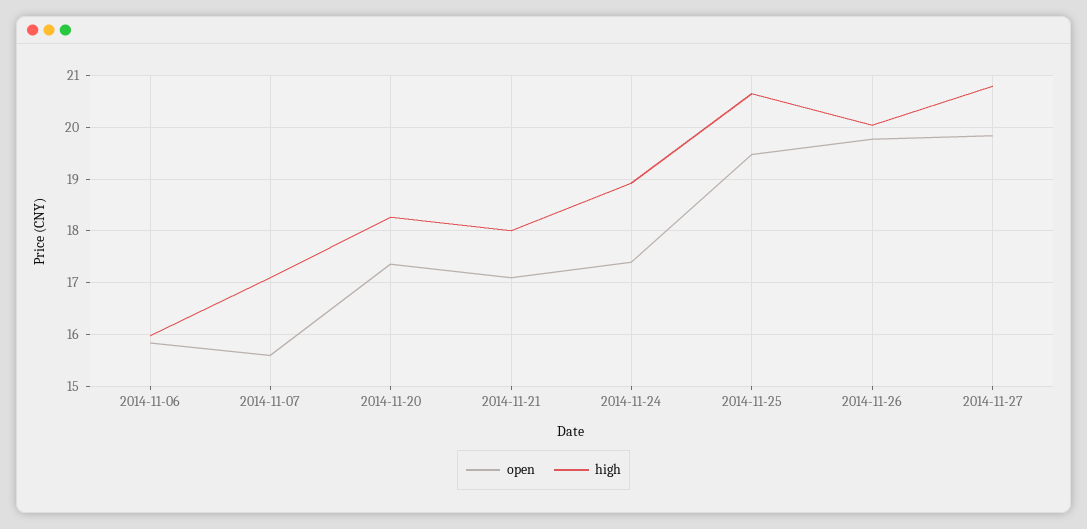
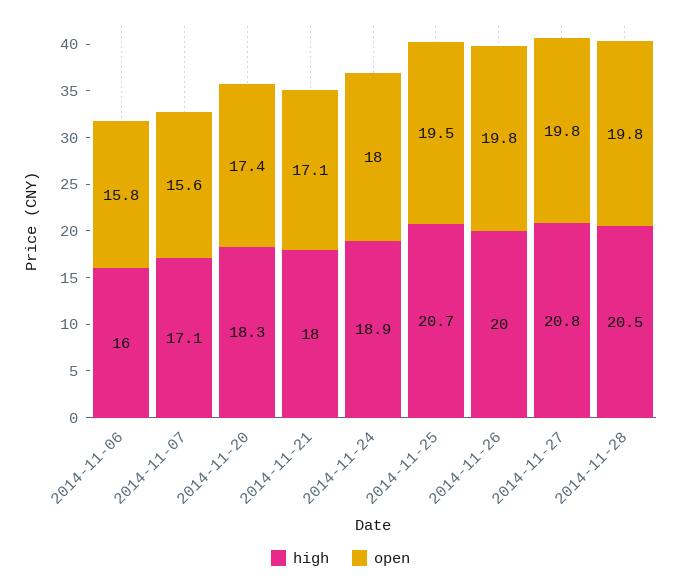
open, 2014-11-24: 17.4 -> 18
high, 2014-11-28: none -> 20.5
open, 2014-11-28: none -> 19.8

